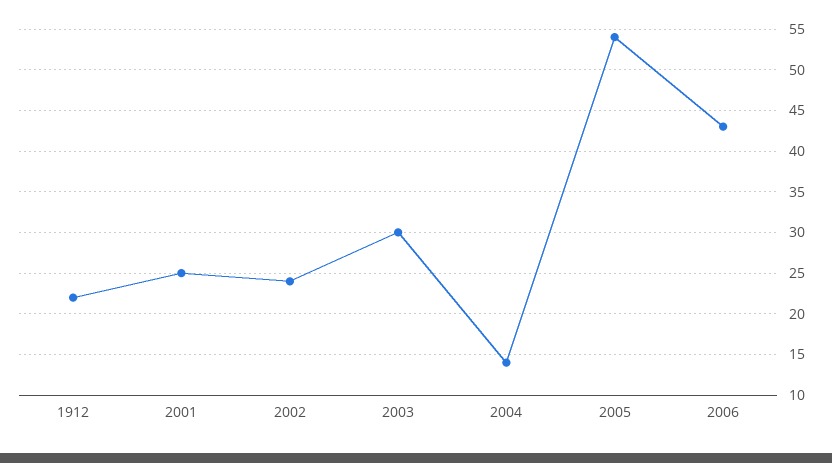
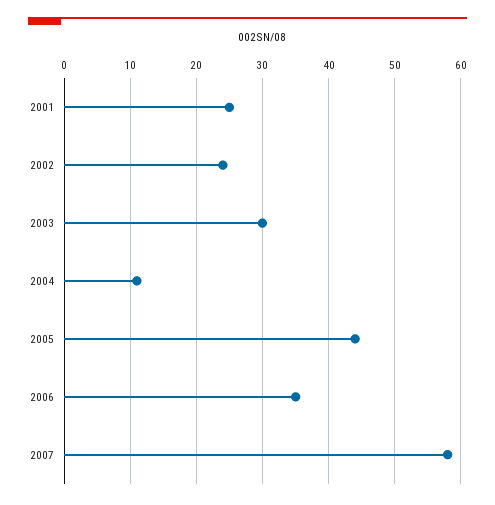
1912: 22 -> none
2004: 14 -> 11
2005: 54 -> 44
2006: 43 -> 35
2007: none -> 58

